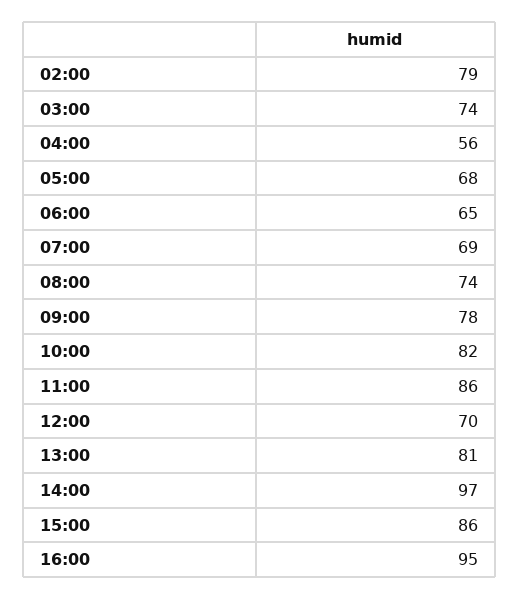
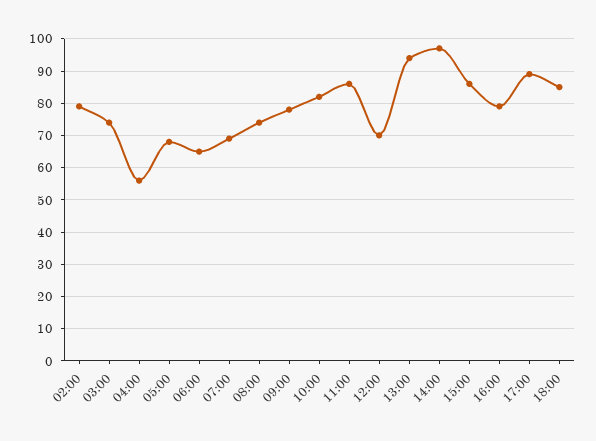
13:00: 81 -> 95
16:00: 95 -> 80
17:00: none -> 90
18:00: none -> 85

